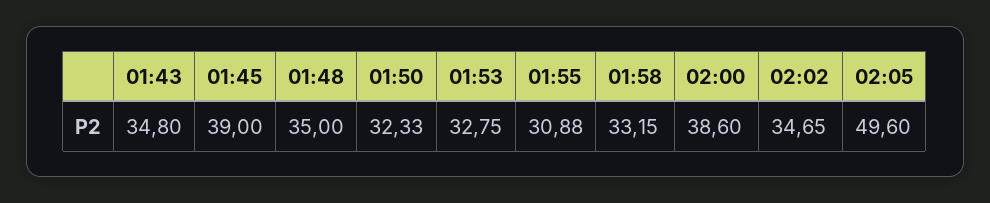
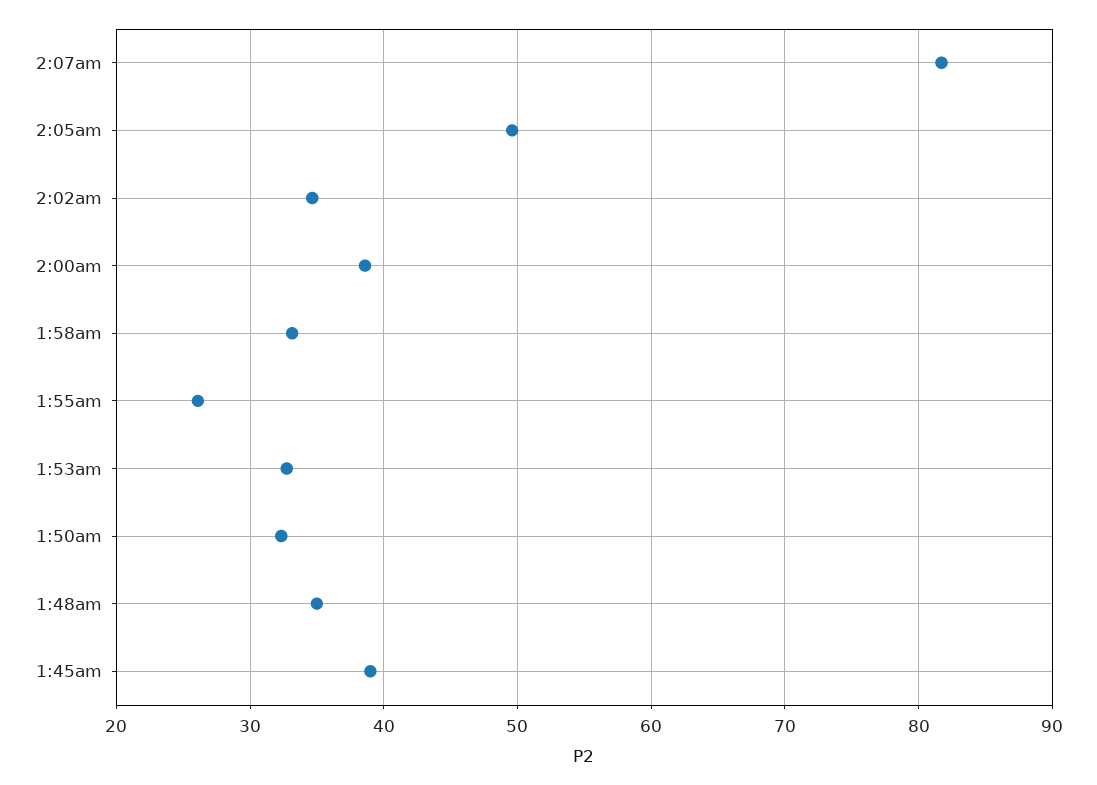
01:43: 34.8 -> none
01:55: 30.88 -> 26
2:07am: none -> 82

